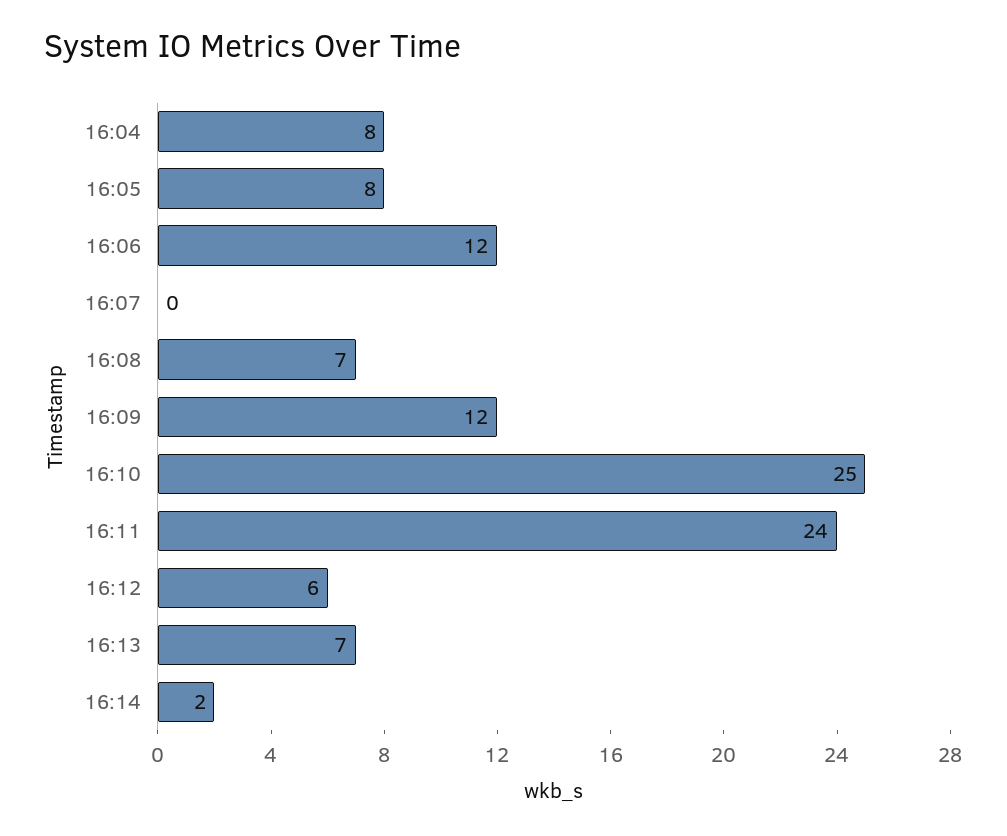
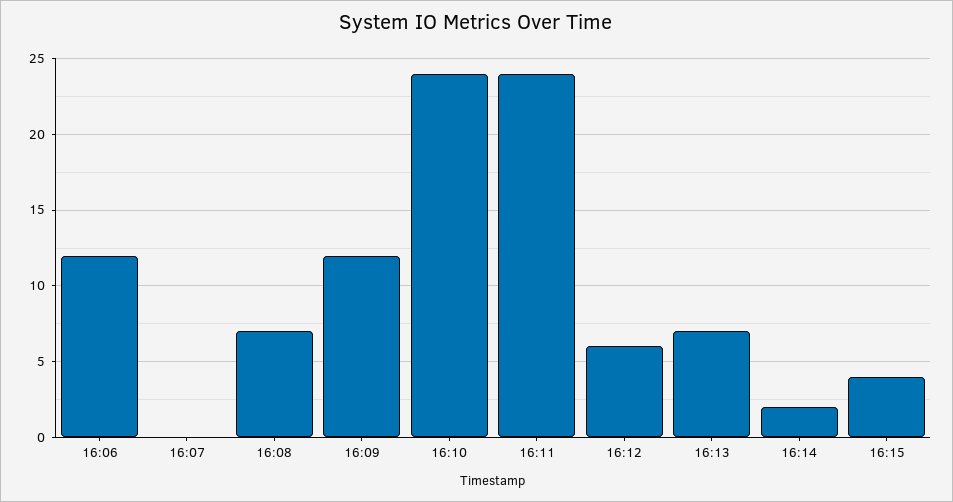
16:04: 8 -> none
16:05: 8 -> none
16:10: 25 -> 24
16:15: none -> 4

